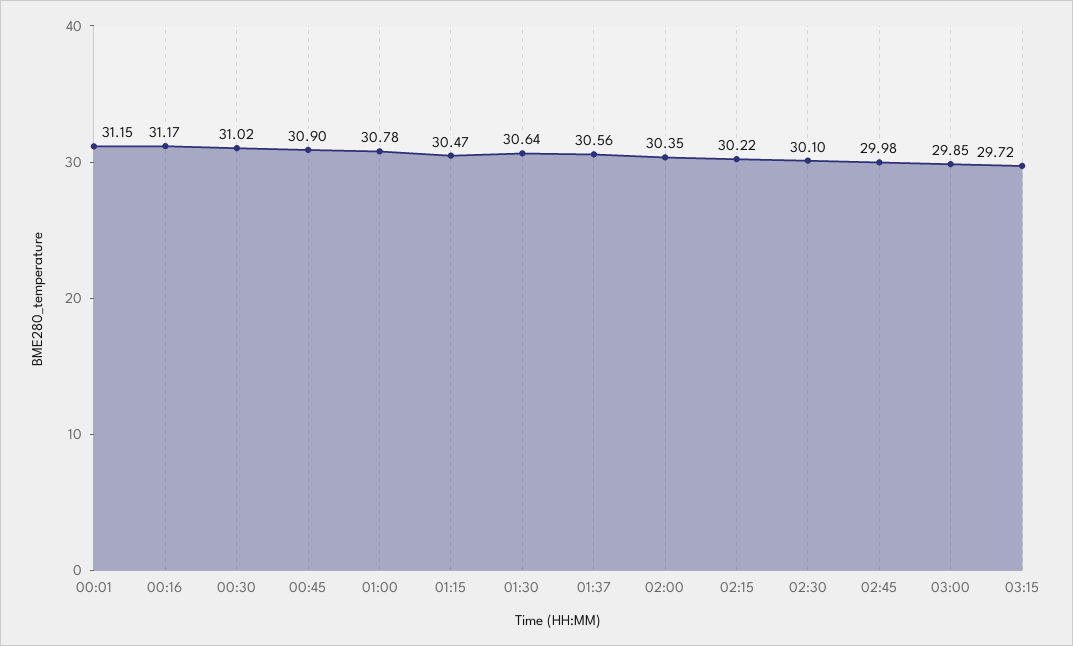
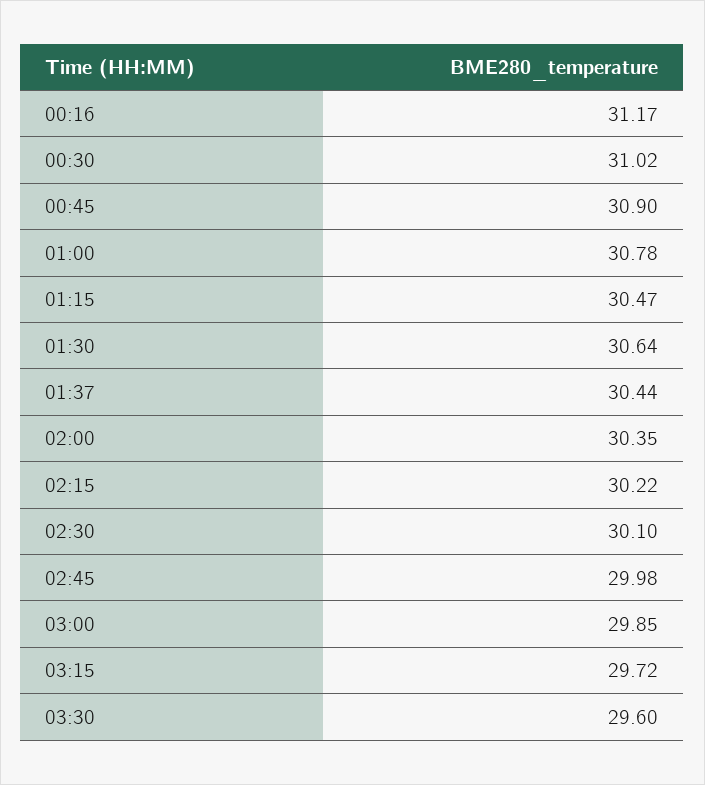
00:01: 31.15 -> none
01:37: 30.56 -> 30.44
03:30: none -> 29.6

